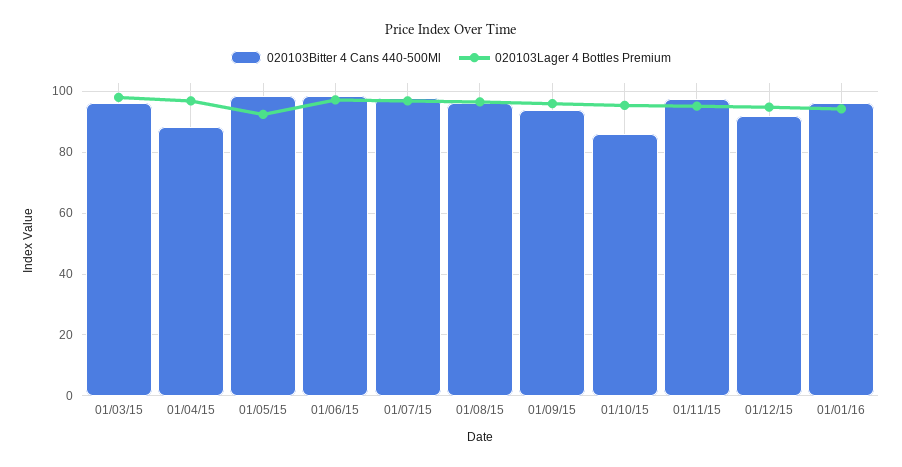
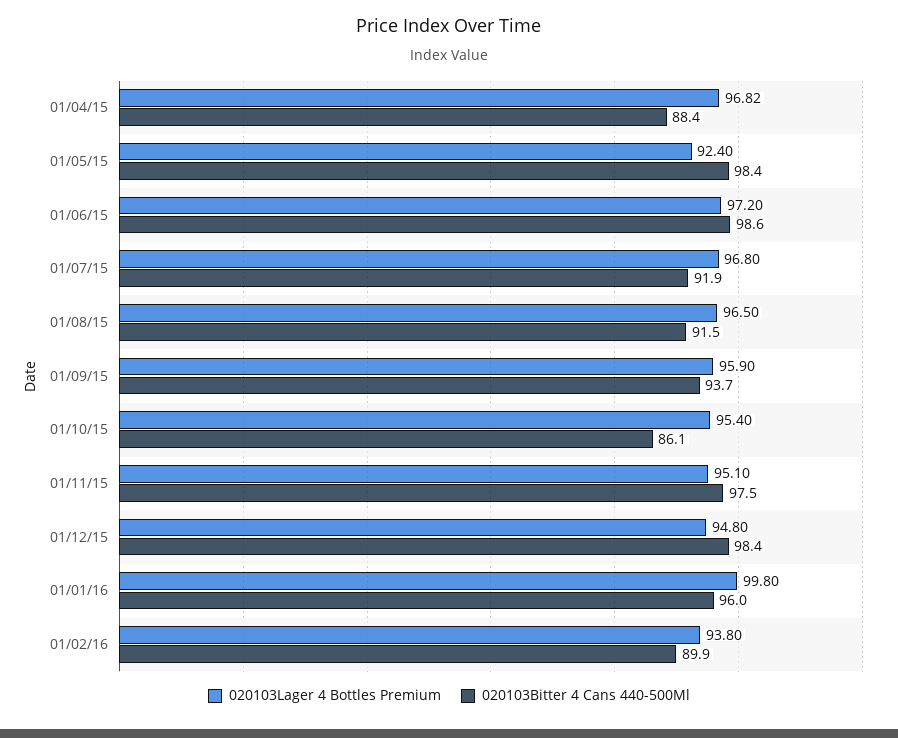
020103Bitter 4 Cans 440-500Ml, 01/03/15: 96 -> none
020103Lager 4 Bottles Premium, 01/03/15: 98 -> none
020103Bitter 4 Cans 440-500Ml, 01/07/15: 98 -> 91.9
020103Bitter 4 Cans 440-500Ml, 01/08/15: 96 -> 91.5
020103Bitter 4 Cans 440-500Ml, 01/12/15: 92 -> 98.4
020103Lager 4 Bottles Premium, 01/01/16: 94 -> 99.8
020103Lager 4 Bottles Premium, 01/02/16: none -> 93.8
020103Bitter 4 Cans 440-500Ml, 01/02/16: none -> 89.9

